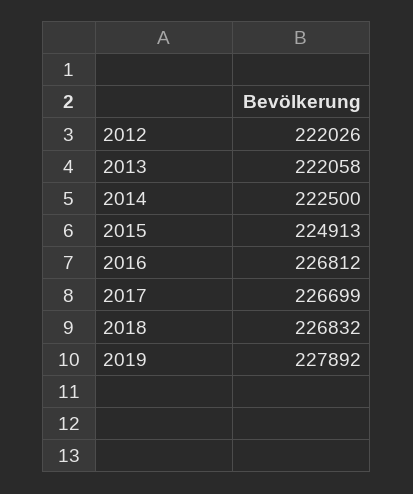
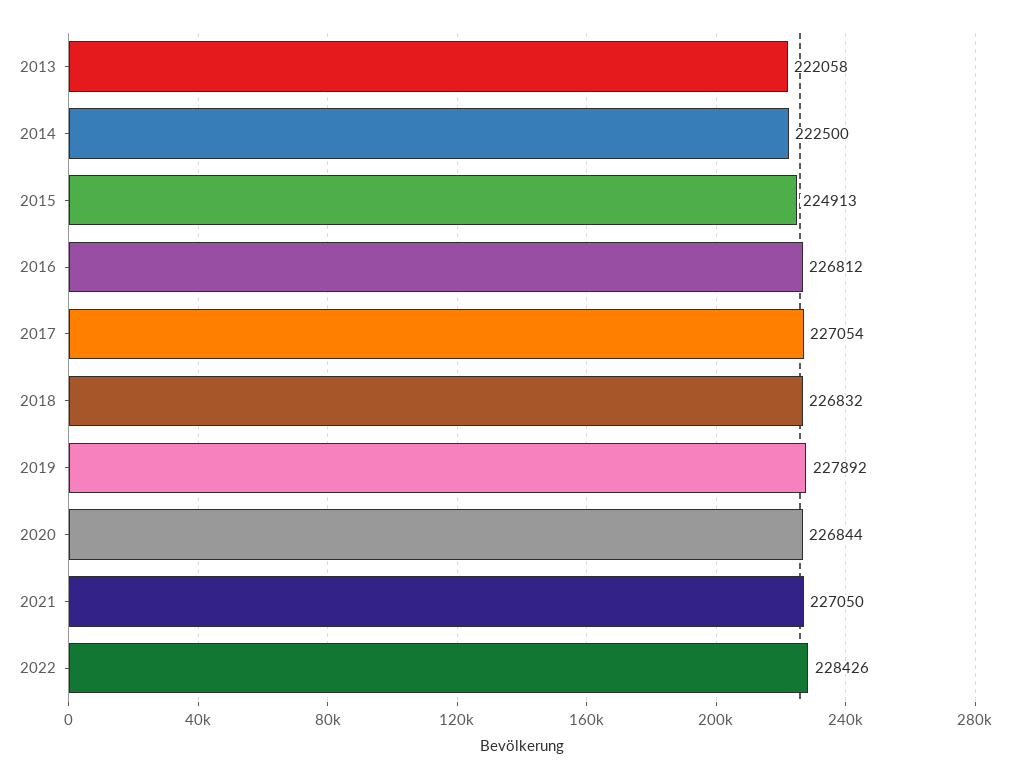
2012: 222026 -> none
2017: 226699 -> 227054
2020: none -> 226844
2021: none -> 227050
2022: none -> 228426

